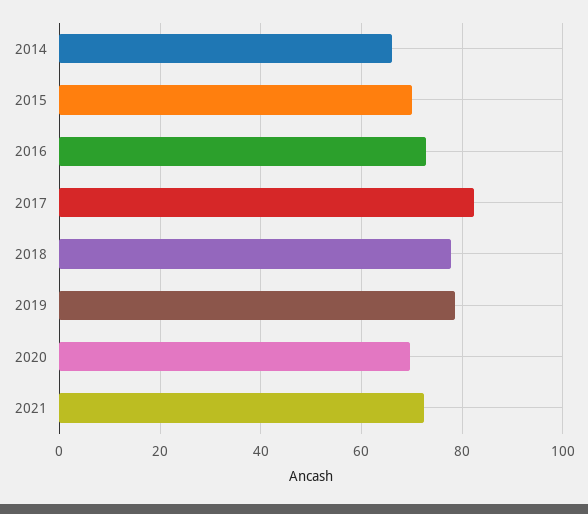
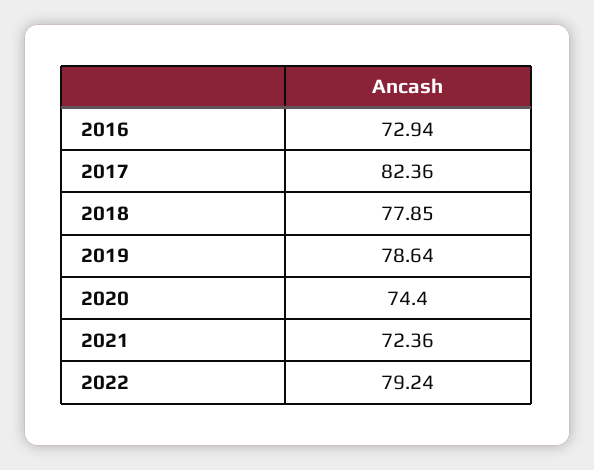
2014: 66 -> none
2015: 70 -> none
2020: 70 -> 74.4
2022: none -> 79.24

